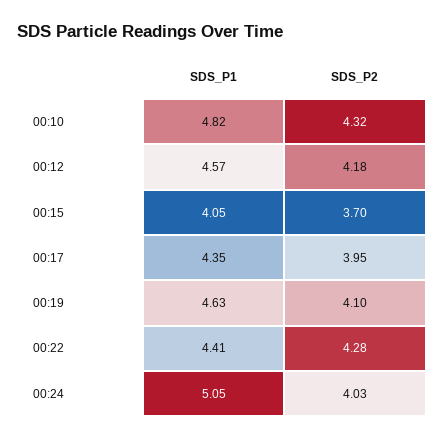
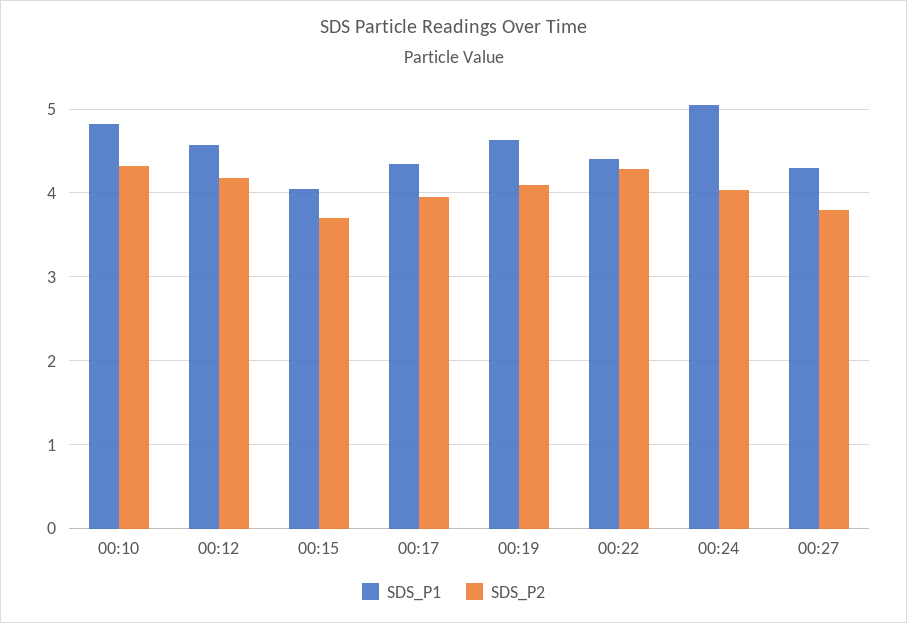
SDS_P1, 00:27: none -> 4.3
SDS_P2, 00:27: none -> 3.8

